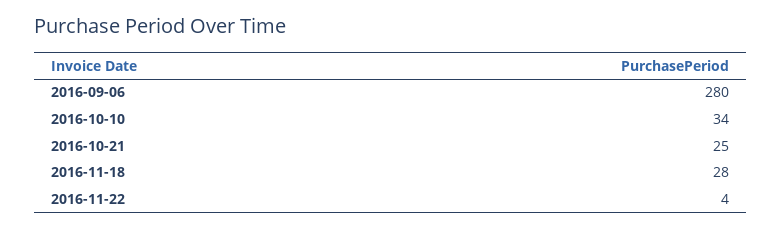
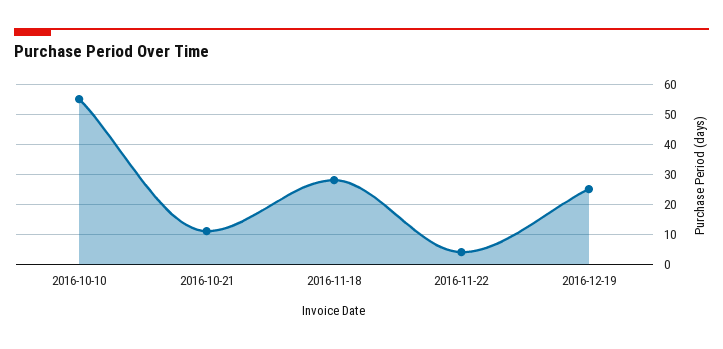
2016-09-06: 280 -> none
2016-10-10: 34 -> 55
2016-10-21: 25 -> 10
2016-12-19: none -> 25

